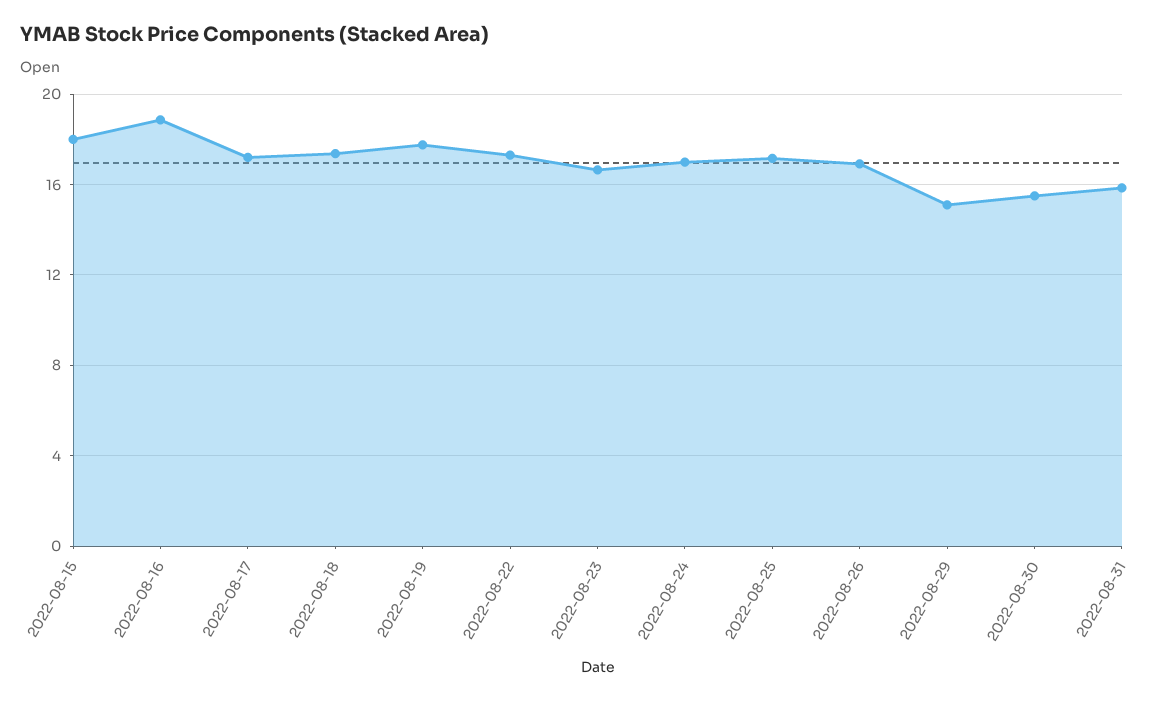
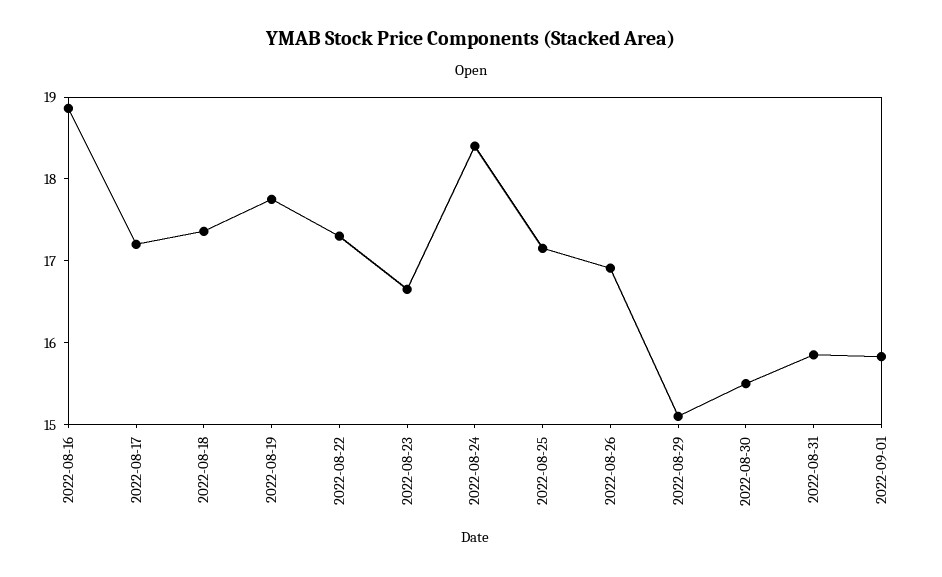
2022-08-15: 18 -> none
2022-08-24: 17 -> 18.4
2022-09-01: none -> 15.8

